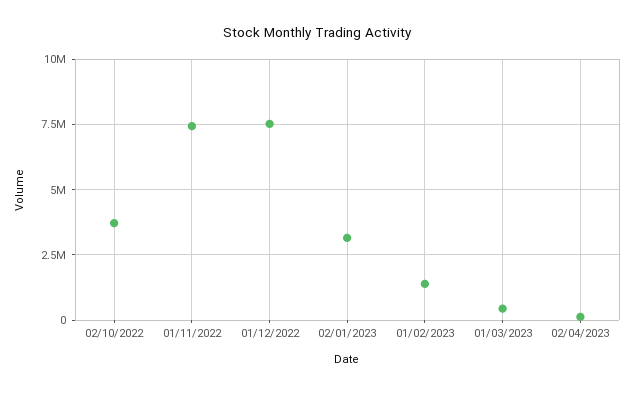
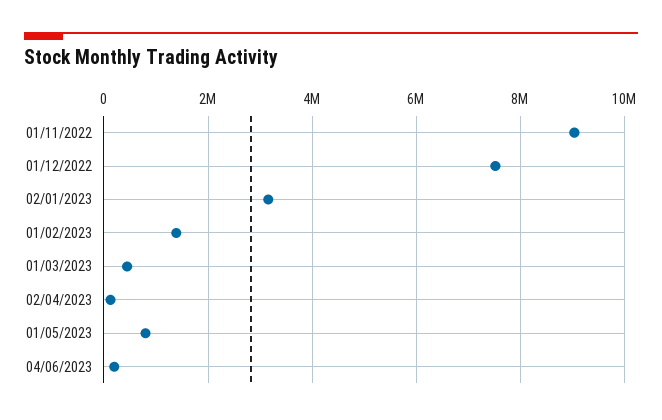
02/10/2022: 3750000 -> none
01/11/2022: 7500000 -> 9000000
01/05/2023: none -> 800000
04/06/2023: none -> 200000

